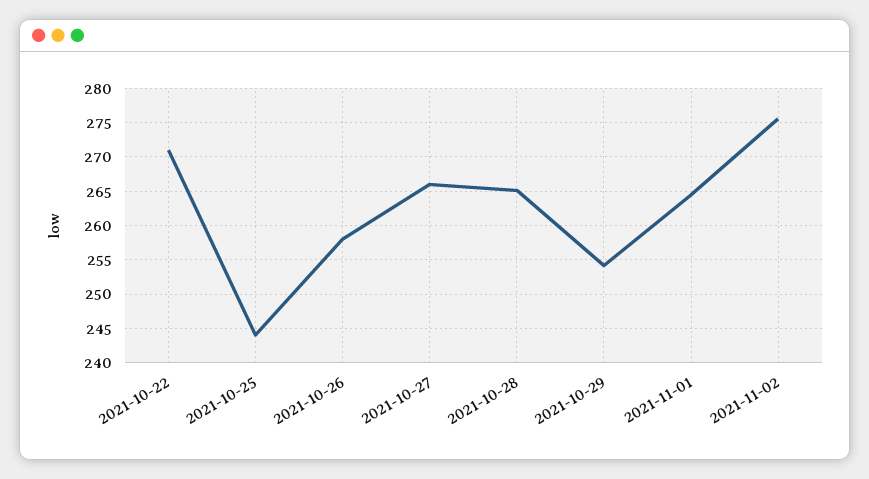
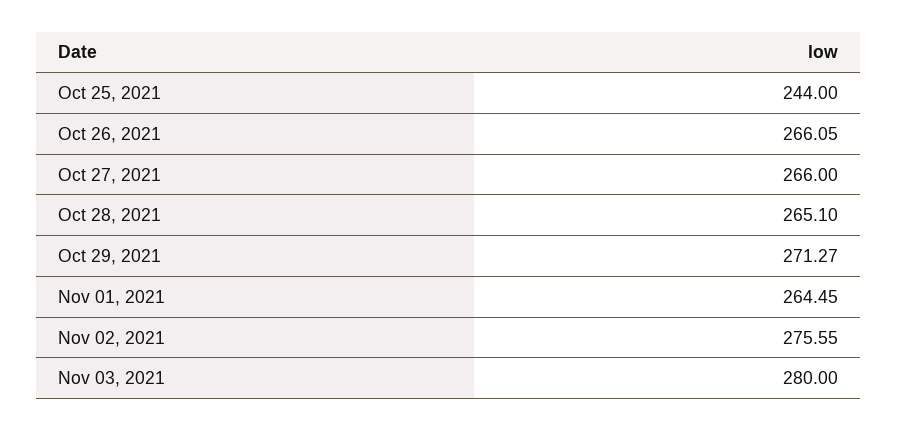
2021-10-22: 271 -> none
2021-10-26: 258 -> 266.05
2021-10-29: 254 -> 271.27
Nov 03, 2021: none -> 280

